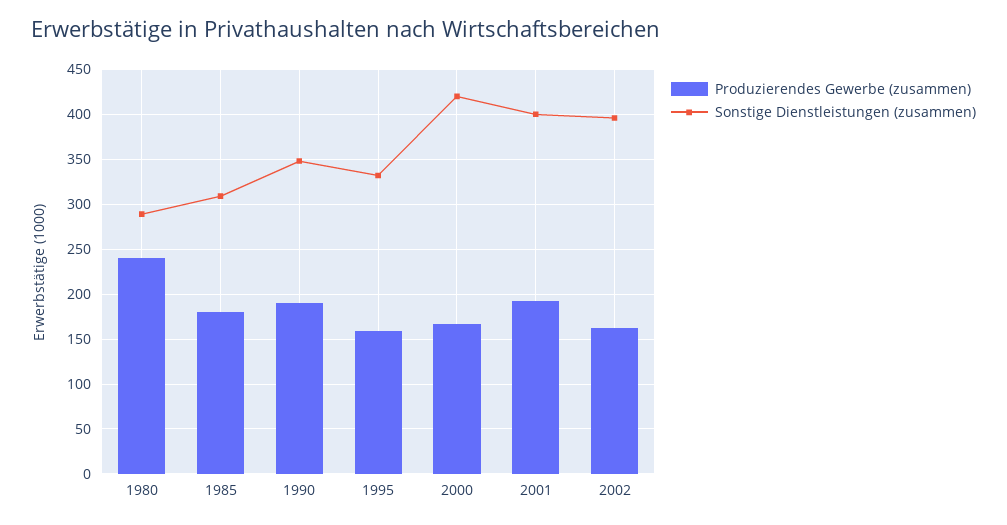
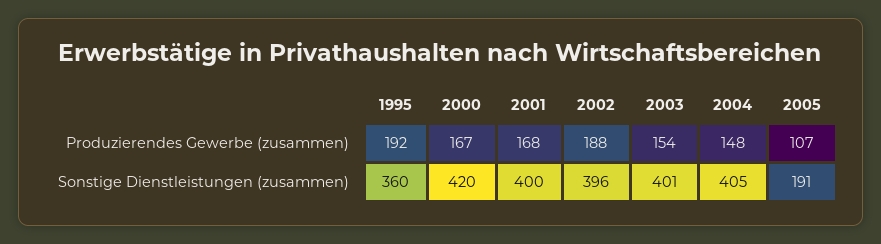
Produzierendes Gewerbe (zusammen), 1980: 240 -> none
Sonstige Dienstleistungen (zusammen), 1980: 290 -> none
Produzierendes Gewerbe (zusammen), 1985: 180 -> none
Sonstige Dienstleistungen (zusammen), 1985: 310 -> none
Produzierendes Gewerbe (zusammen), 1990: 190 -> none
Sonstige Dienstleistungen (zusammen), 1990: 350 -> none
Produzierendes Gewerbe (zusammen), 1995: 160 -> 192
Sonstige Dienstleistungen (zusammen), 1995: 330 -> 360
Produzierendes Gewerbe (zusammen), 2001: 190 -> 168
Produzierendes Gewerbe (zusammen), 2002: 160 -> 188
Produzierendes Gewerbe (zusammen), 2003: none -> 154
Produzierendes Gewerbe (zusammen), 2004: none -> 148
Produzierendes Gewerbe (zusammen), 2005: none -> 107
Sonstige Dienstleistungen (zusammen), 2003: none -> 401
Sonstige Dienstleistungen (zusammen), 2004: none -> 405
Sonstige Dienstleistungen (zusammen), 2005: none -> 191

